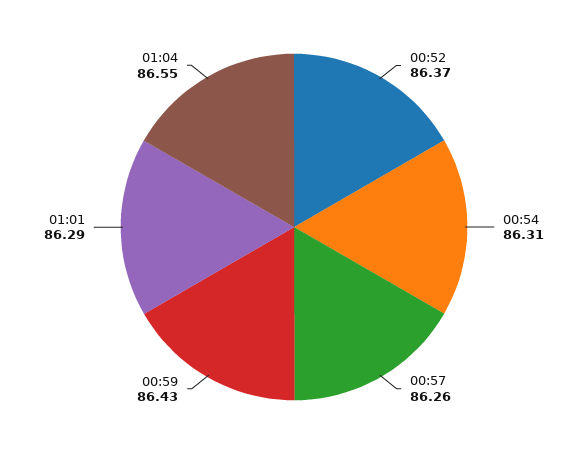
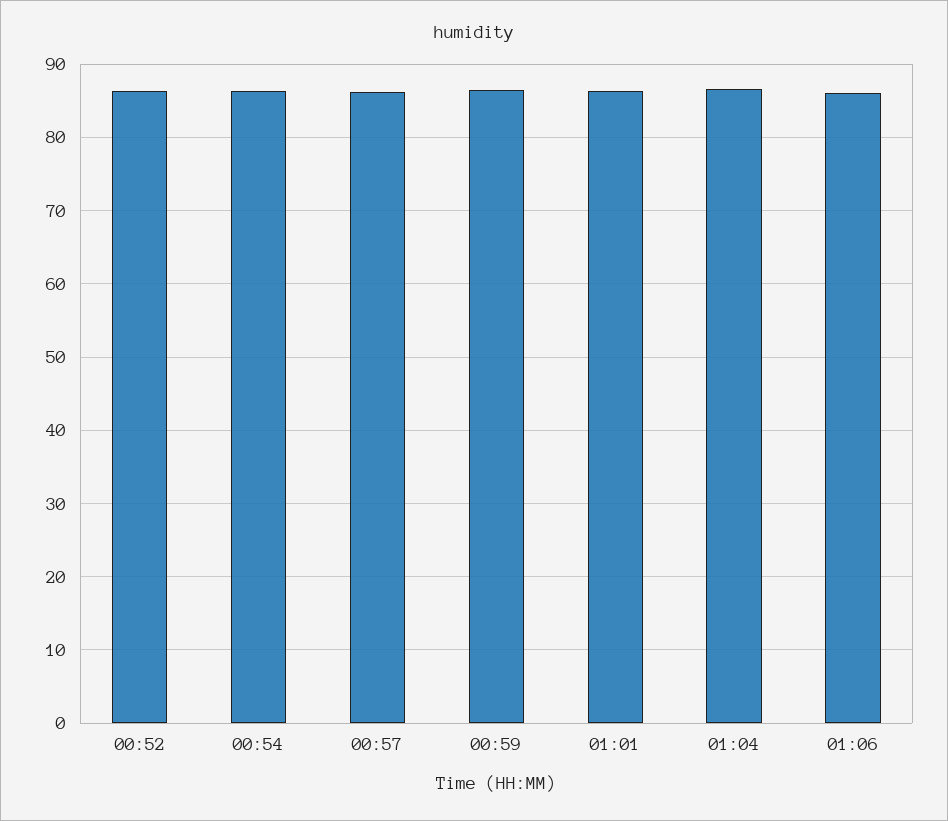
01:06: none -> 86

